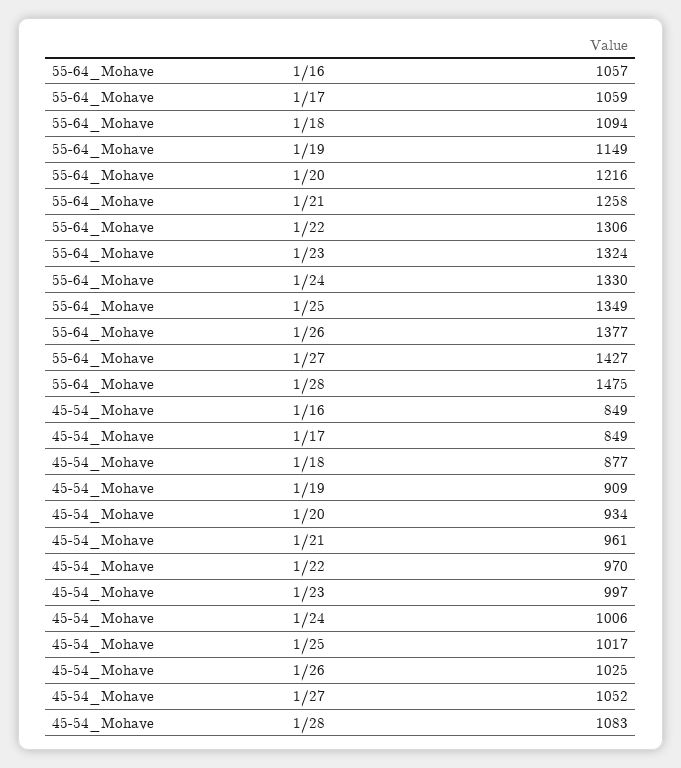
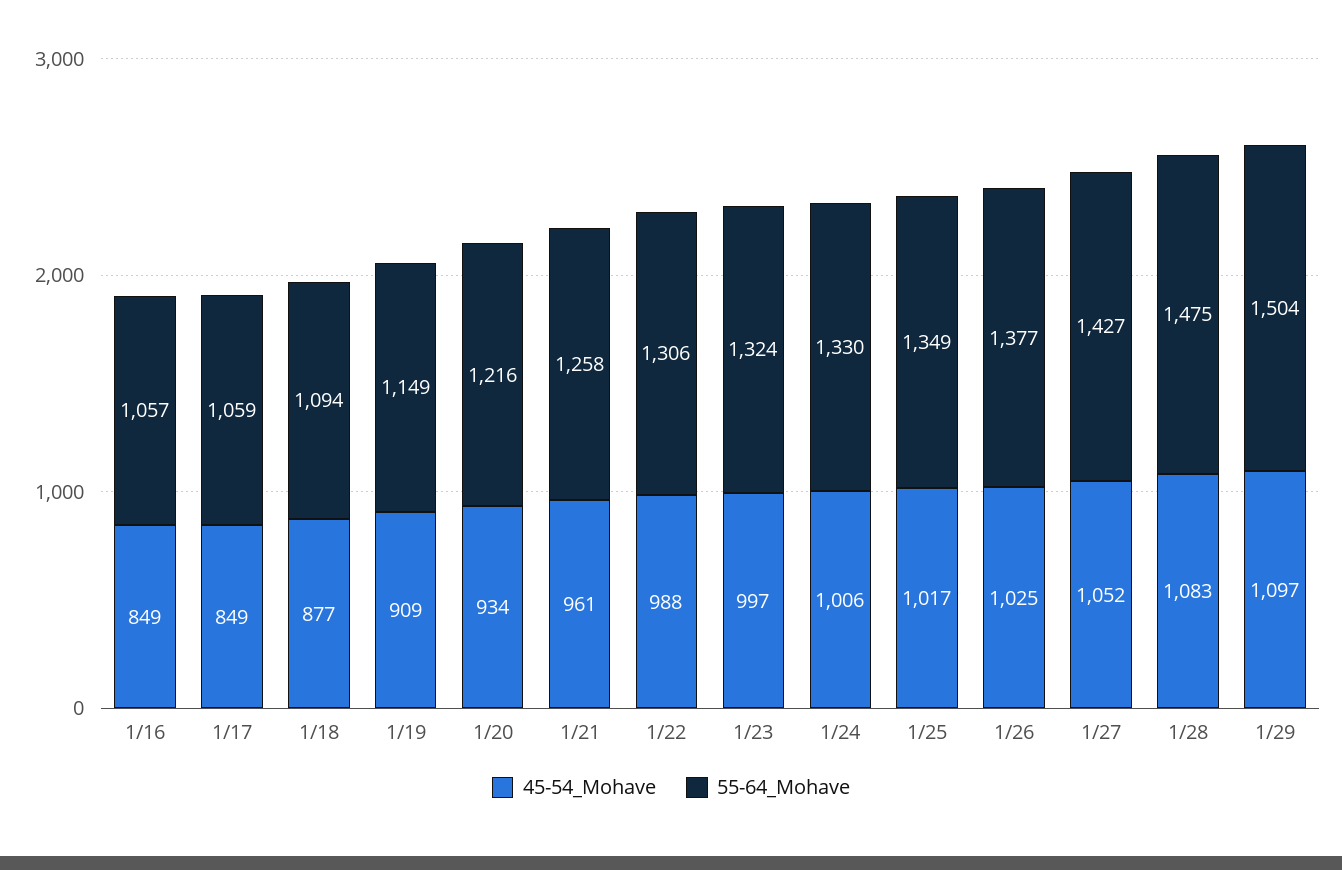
45-54_Mohave, 1/22: 970 -> 988
45-54_Mohave, 1/29: none -> 1097
55-64_Mohave, 1/29: none -> 1504

